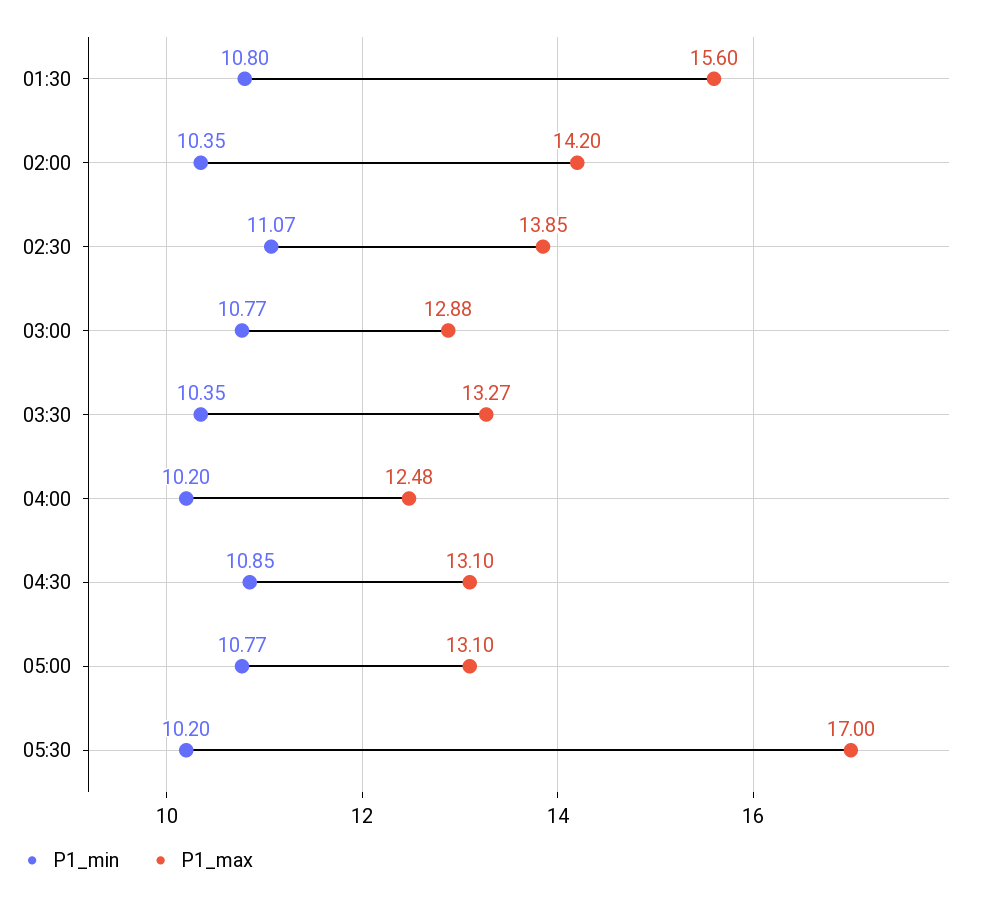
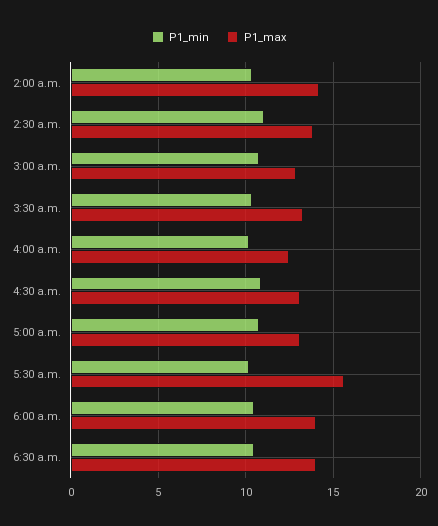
P1_min, 01:30: 10.8 -> none
P1_max, 01:30: 15.6 -> none
P1_max, 05:30: 17 -> 15.5
P1_min, 6:00 a.m.: none -> 10.5
P1_max, 6:00 a.m.: none -> 14
P1_min, 6:30 a.m.: none -> 10.5
P1_max, 6:30 a.m.: none -> 14

